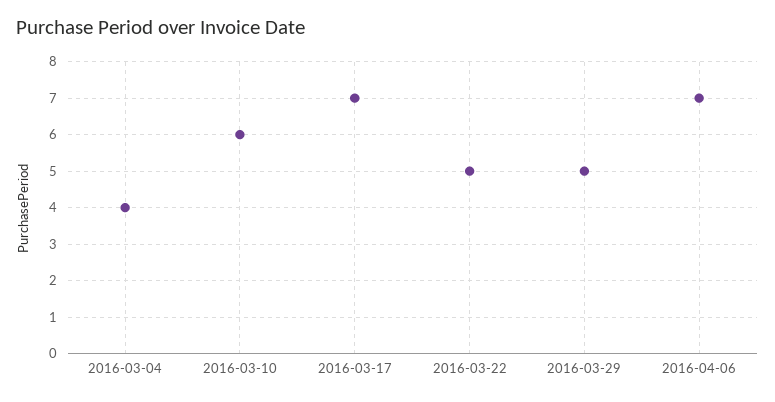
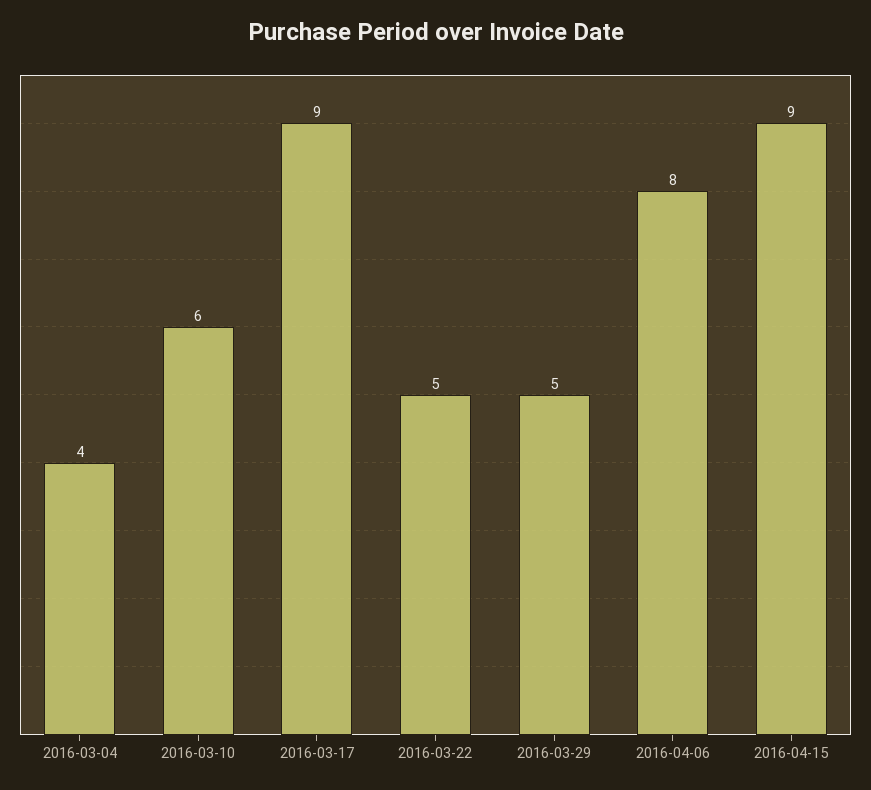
2016-03-17: 7 -> 9
2016-04-06: 7 -> 8
2016-04-15: none -> 9

